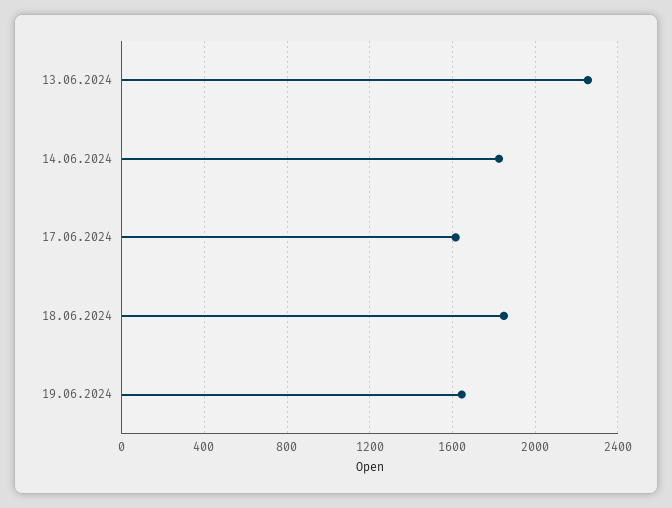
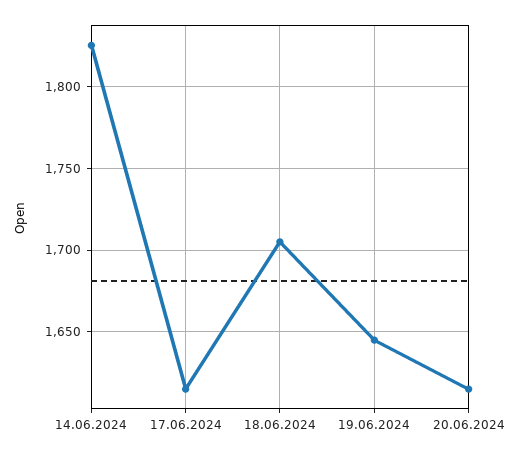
13.06.2024: 2250 -> none
18.06.2024: 1850 -> 1705
20.06.2024: none -> 1615

